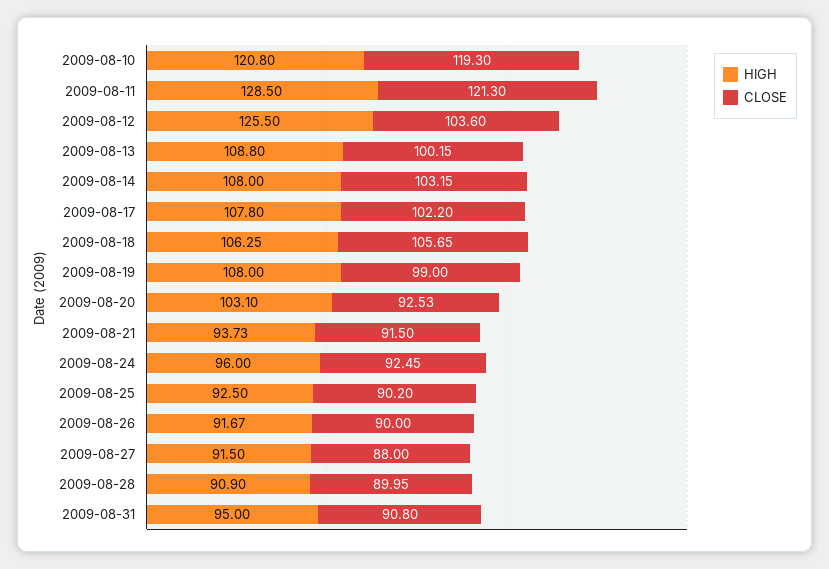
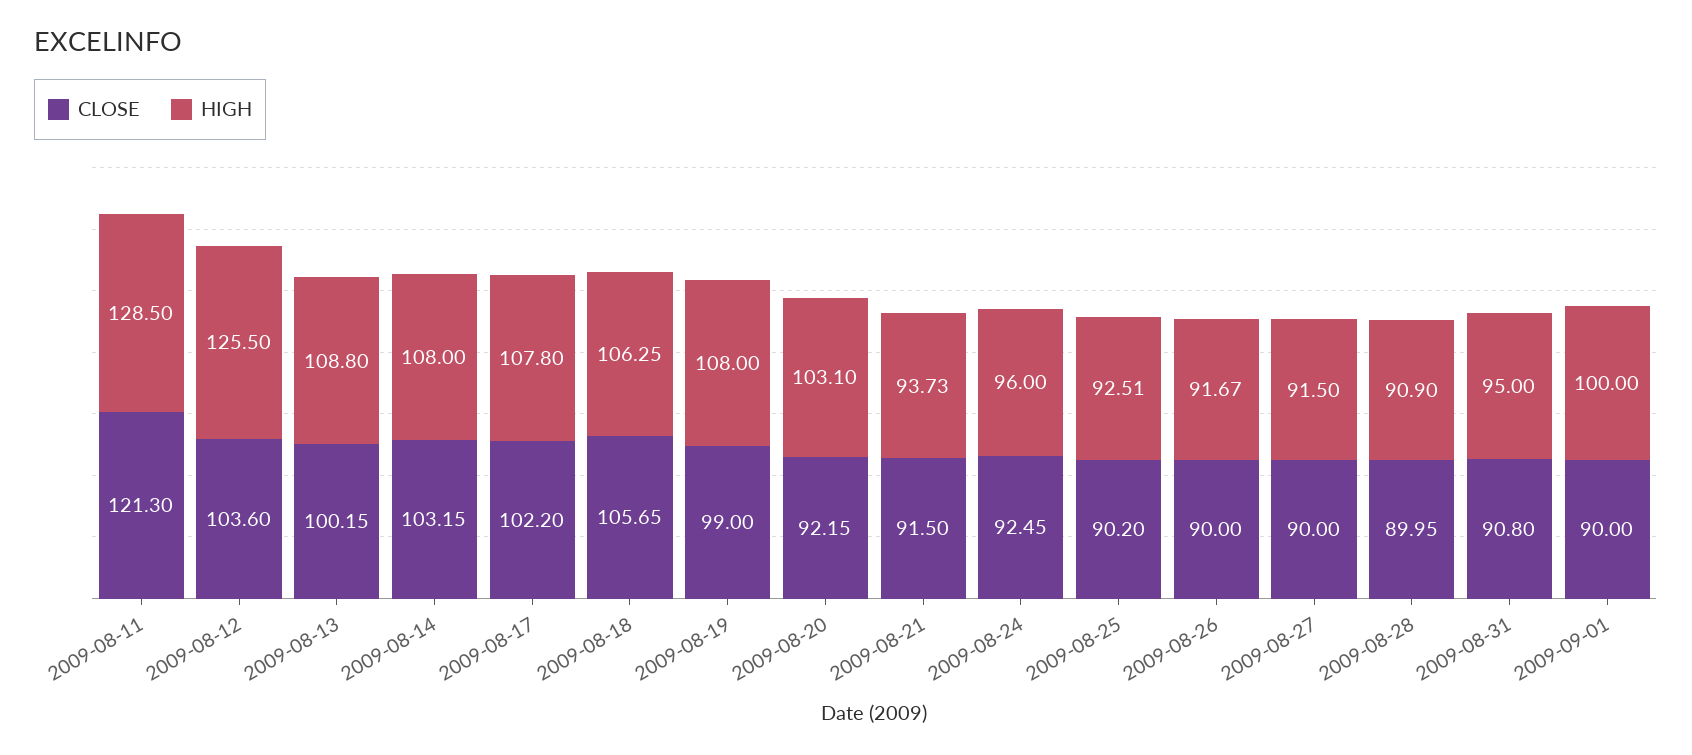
HIGH, 2009-08-10: 120.8 -> none
CLOSE, 2009-08-10: 119.3 -> none
CLOSE, 2009-08-20: 92.53 -> 92.15
HIGH, 2009-08-25: 92.5 -> 92.51
CLOSE, 2009-08-27: 88 -> 90
CLOSE, 2009-09-01: none -> 90
HIGH, 2009-09-01: none -> 100

